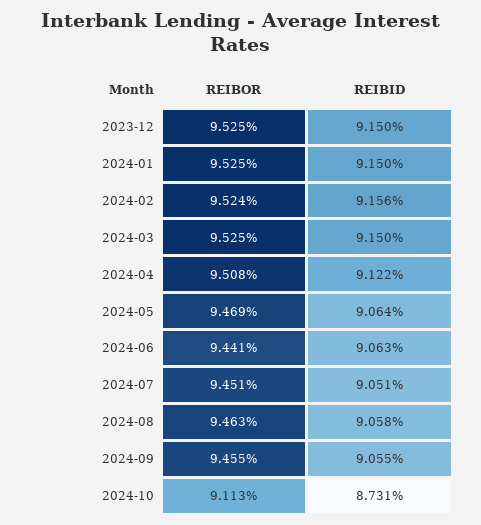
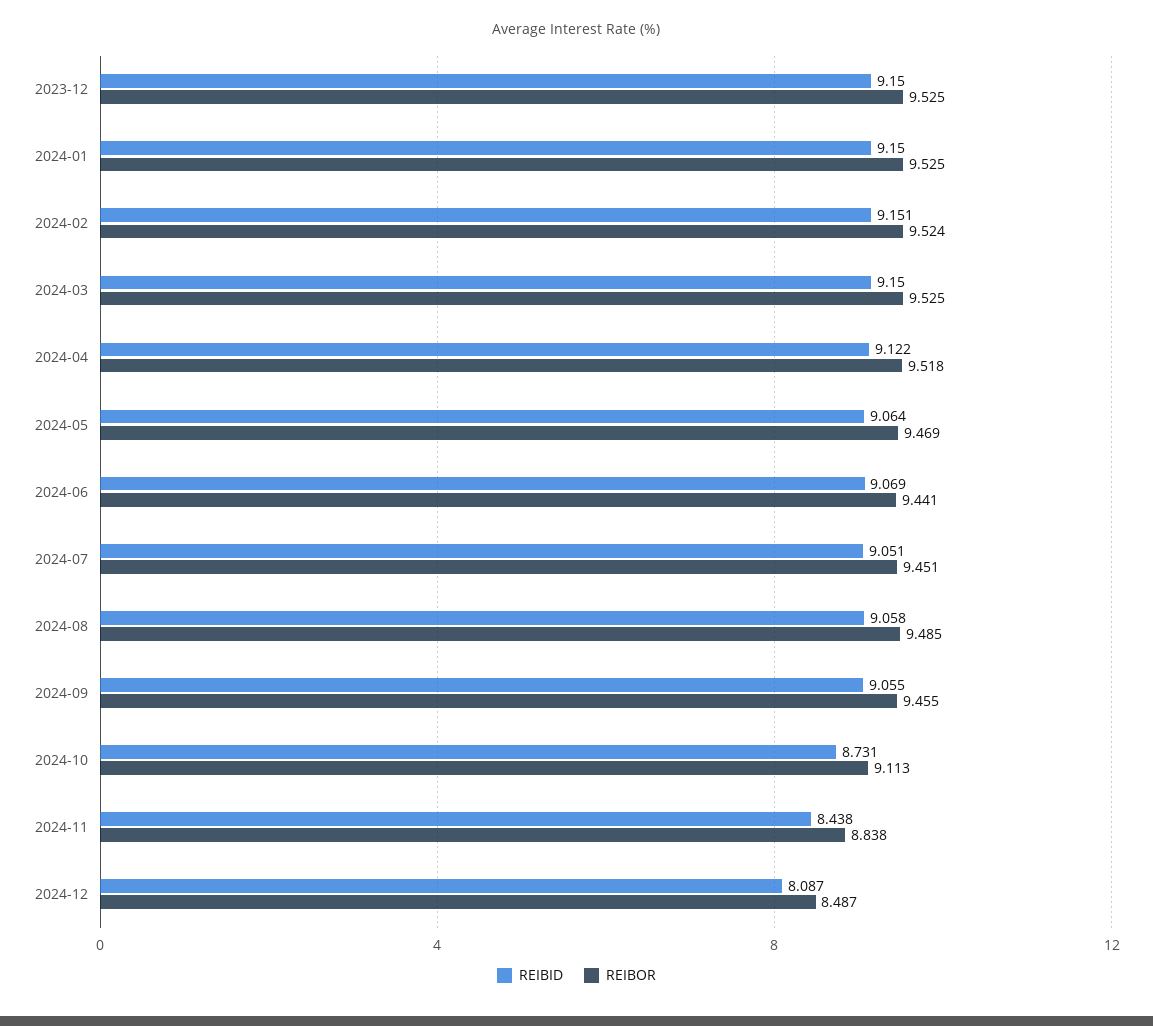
REIBID, 2024-02: 9.156 -> 9.151
REIBOR, 2024-04: 9.508 -> 9.518
REIBID, 2024-06: 9.063 -> 9.069
REIBOR, 2024-08: 9.463 -> 9.485
REIBID, 2024-11: none -> 8.438
REIBOR, 2024-11: none -> 8.838
REIBID, 2024-12: none -> 8.087
REIBOR, 2024-12: none -> 8.487

